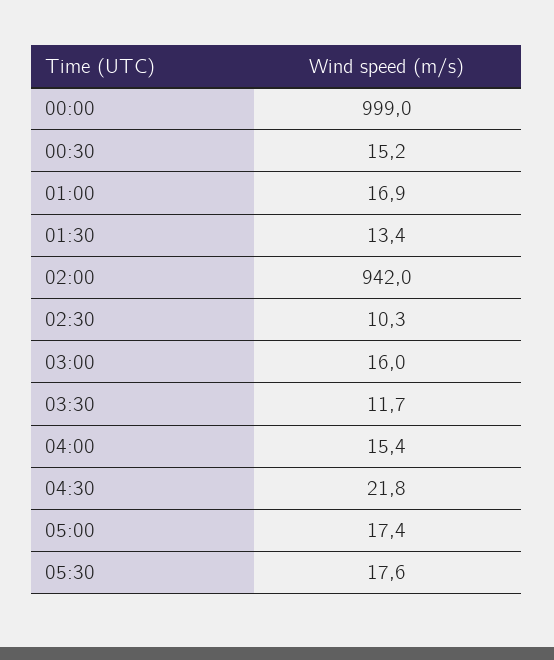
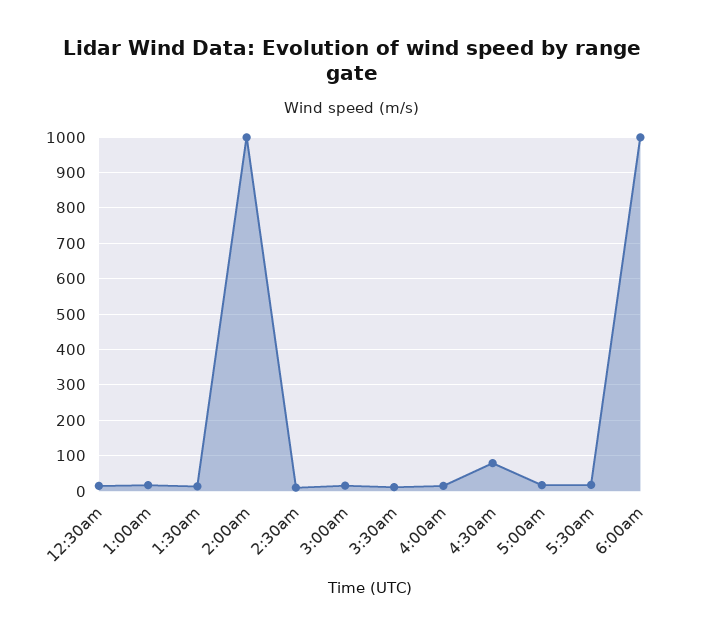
00:00: 999 -> none
02:00: 942 -> 1000
04:30: 21.8 -> 80
6:00am: none -> 1000

